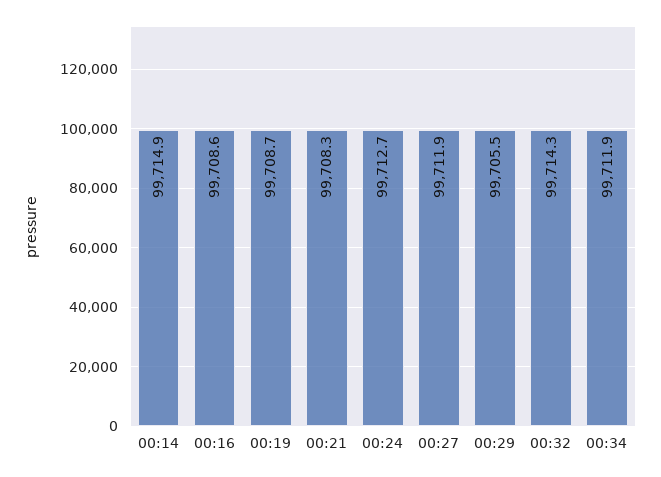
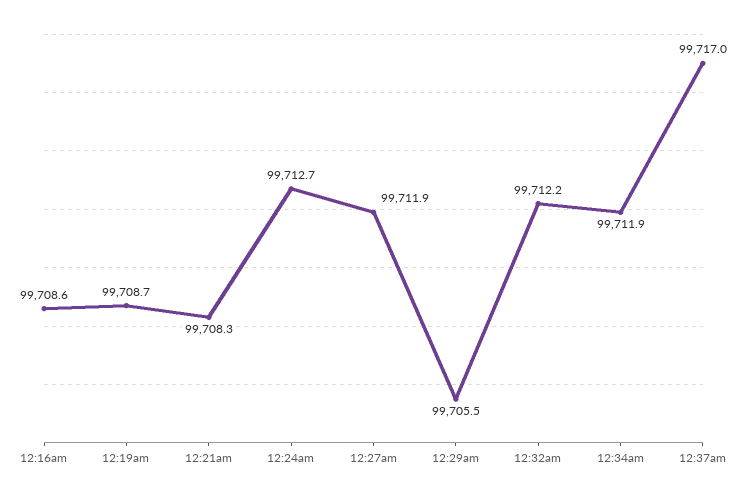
00:14: 99714.9 -> none
00:32: 99714.3 -> 99712.2
12:37am: none -> 99717

